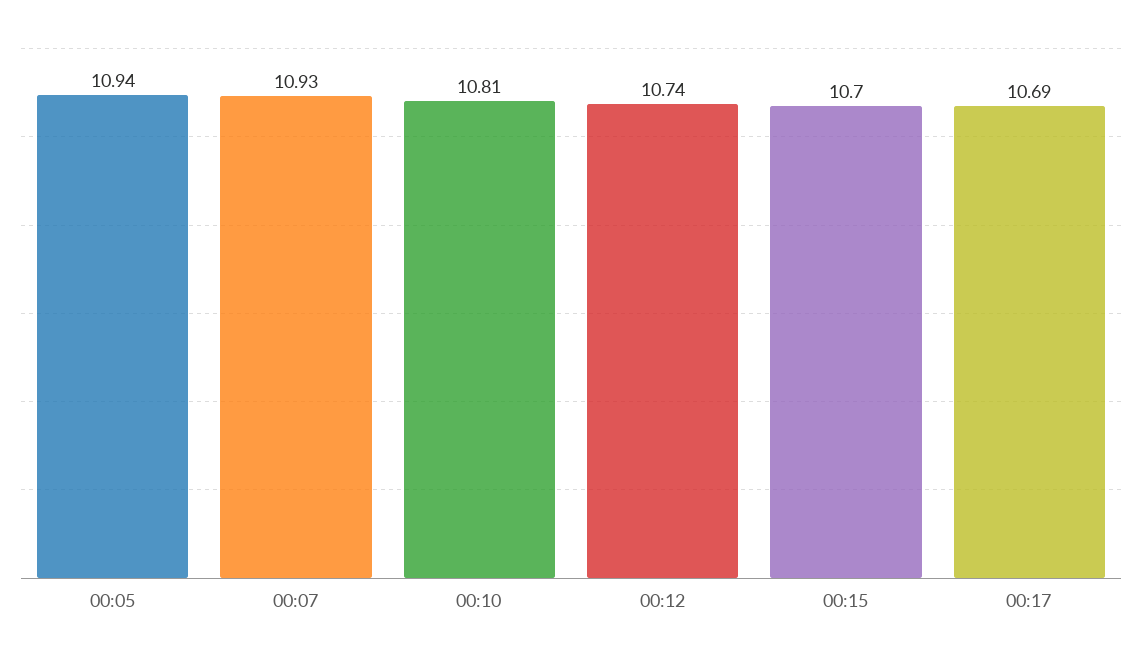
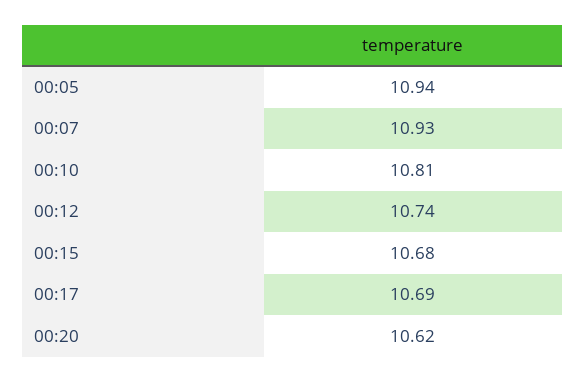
00:15: 10.7 -> 10.68
00:20: none -> 10.62

